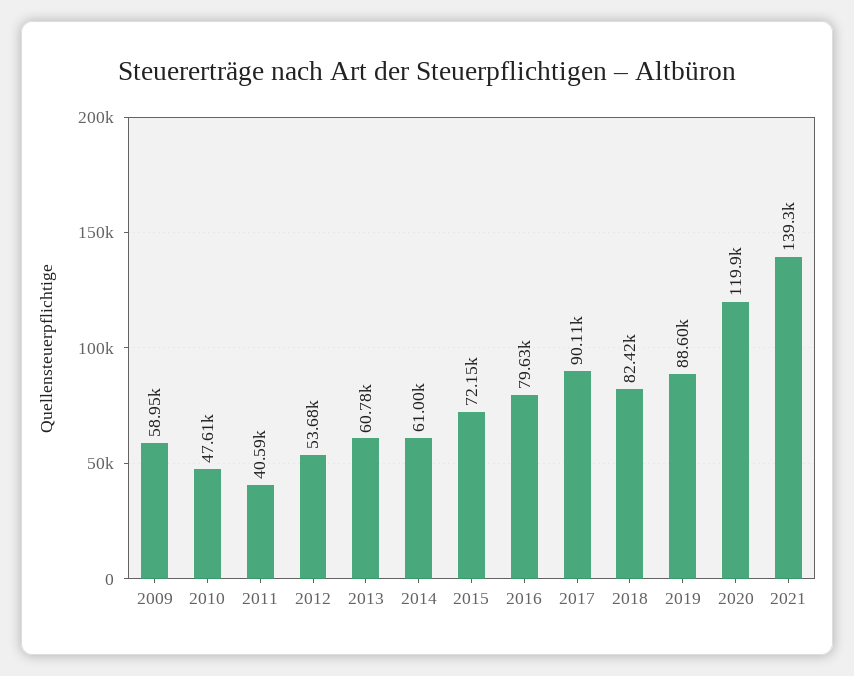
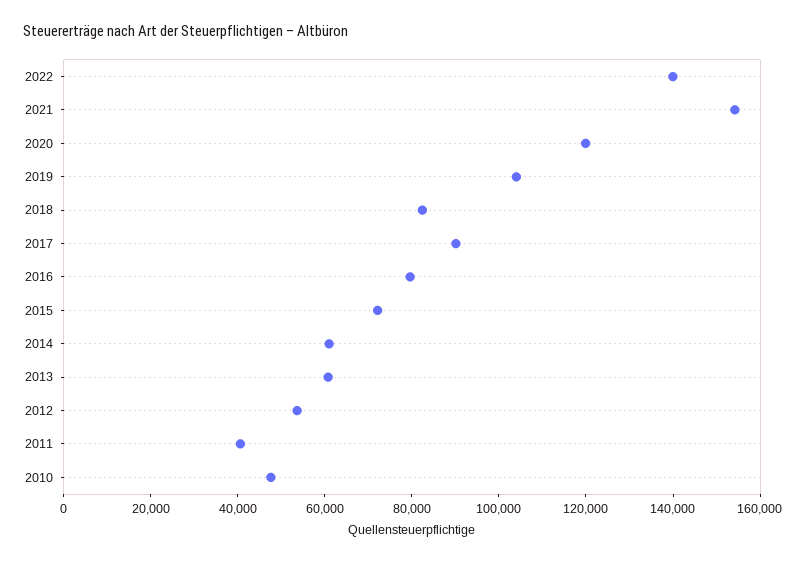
2009: 58950 -> none
2019: 88600 -> 105000
2021: 139300 -> 155000
2022: none -> 140000

